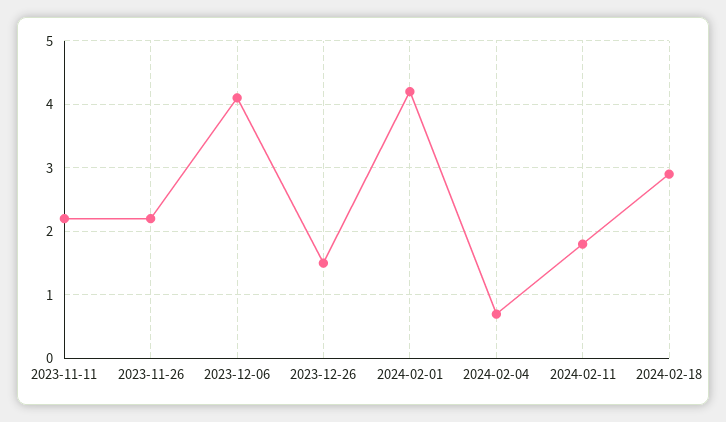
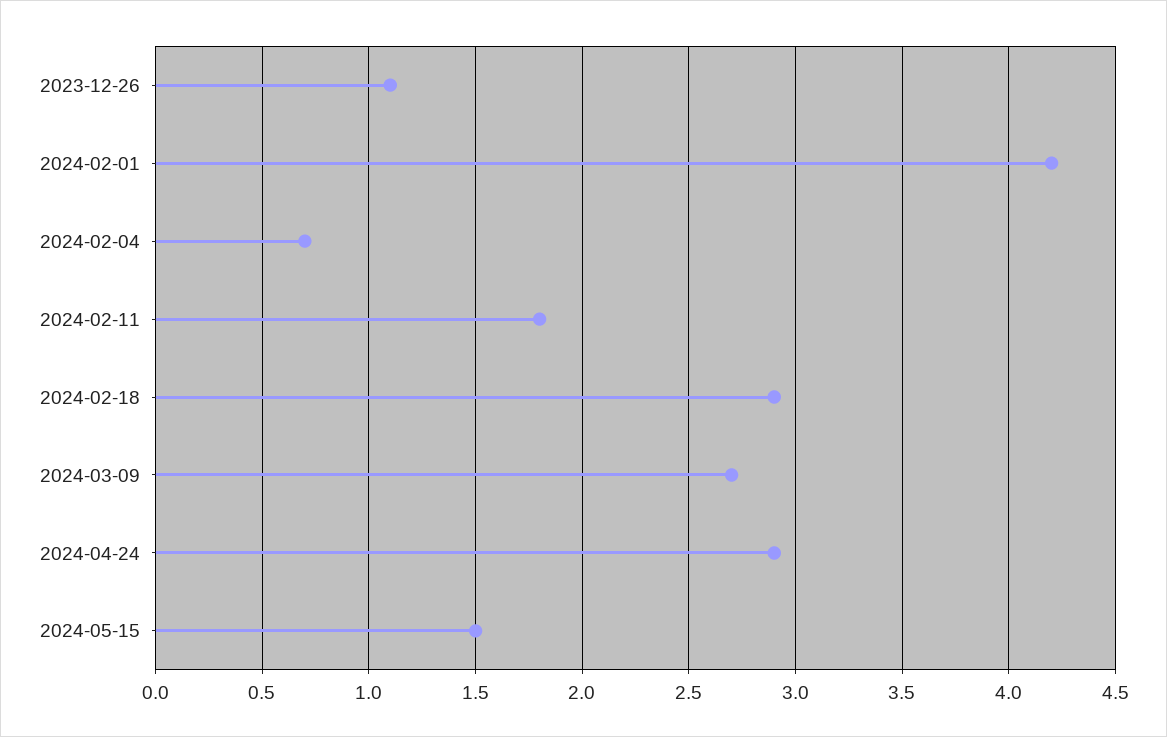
2023-11-11: 2.2 -> none
2023-11-26: 2.2 -> none
2023-12-06: 4.1 -> none
2023-12-26: 1.5 -> 1.1
2024-03-09: none -> 2.7
2024-04-24: none -> 2.9
2024-05-15: none -> 1.5

